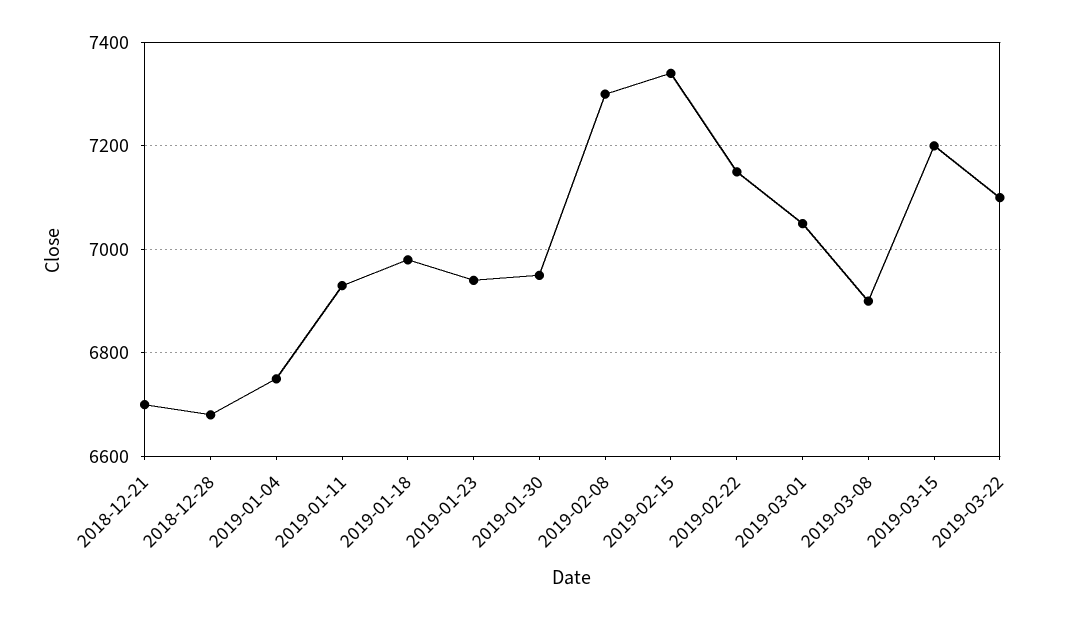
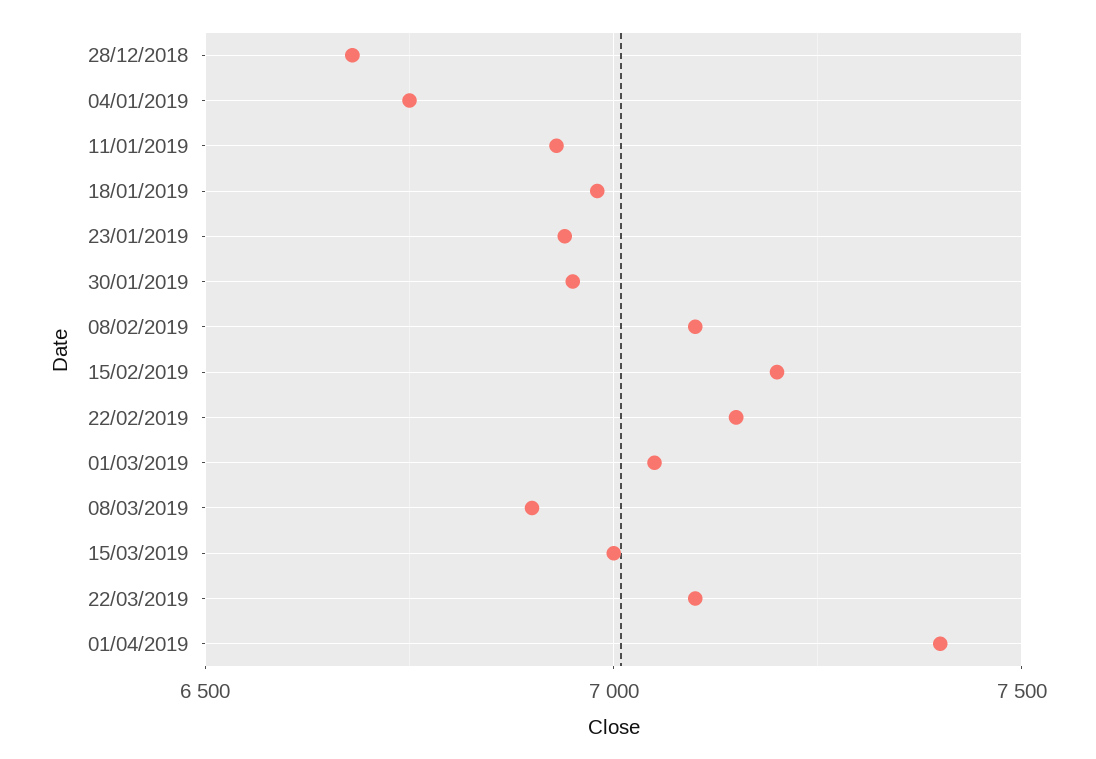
2018-12-21: 6700 -> none
2019-02-08: 7300 -> 7100
2019-02-15: 7340 -> 7200
2019-03-15: 7200 -> 7000
01/04/2019: none -> 7400

